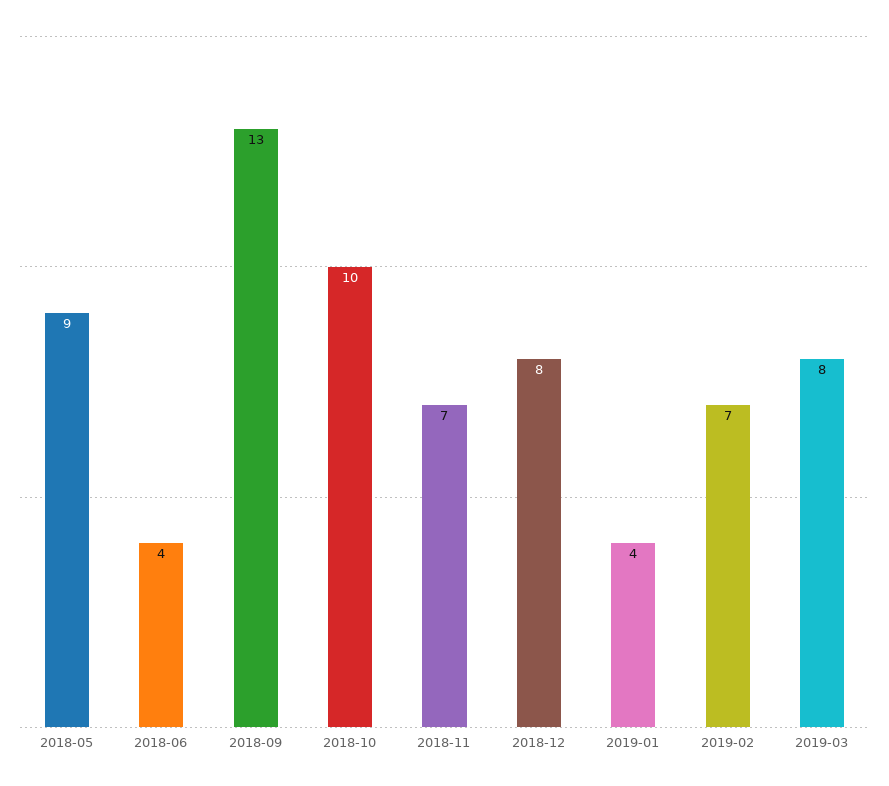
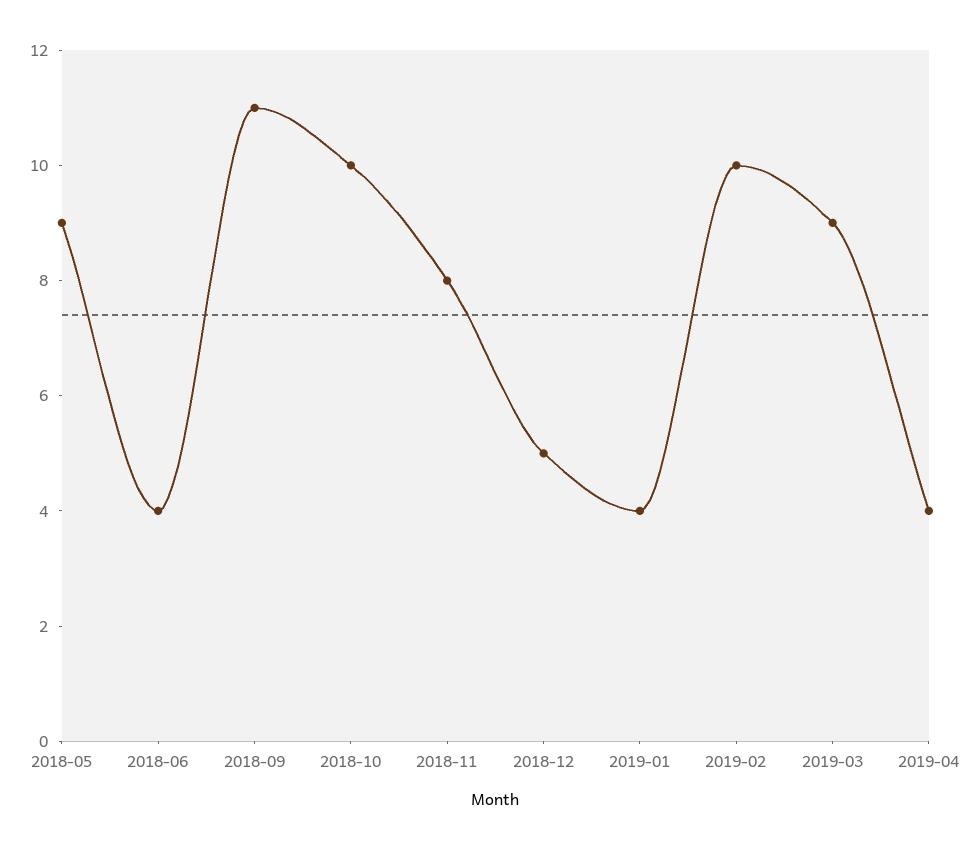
2018-09: 13 -> 11
2018-11: 7 -> 8
2018-12: 8 -> 5
2019-02: 7 -> 10
2019-03: 8 -> 9
2019-04: none -> 4

